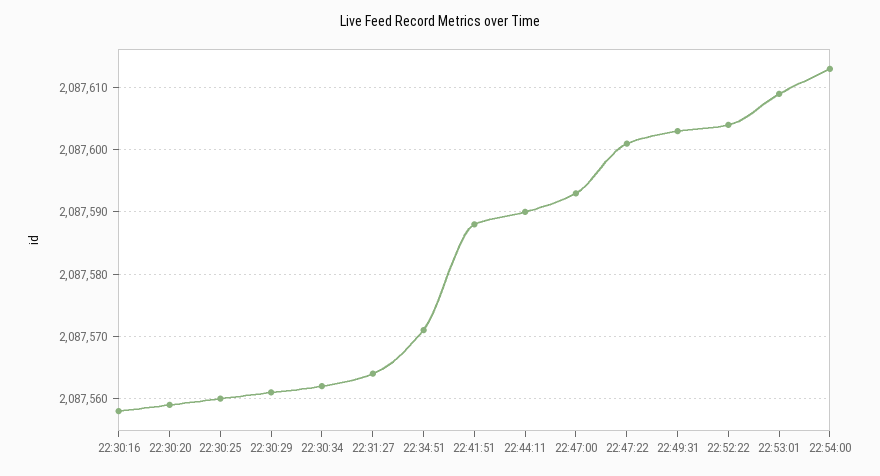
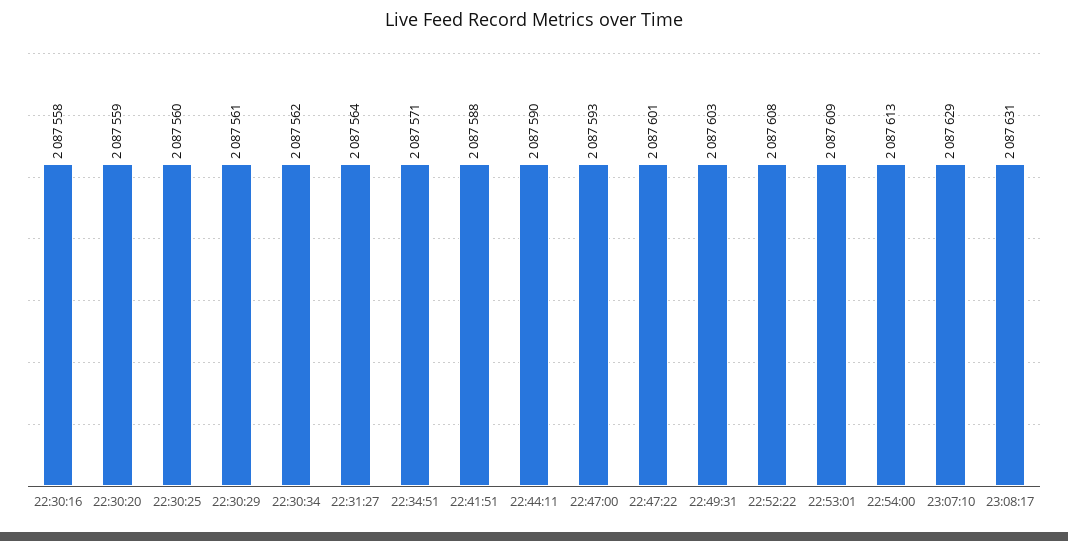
22:52:22: 2087604 -> 2087608
23:07:10: none -> 2087629
23:08:17: none -> 2087631

